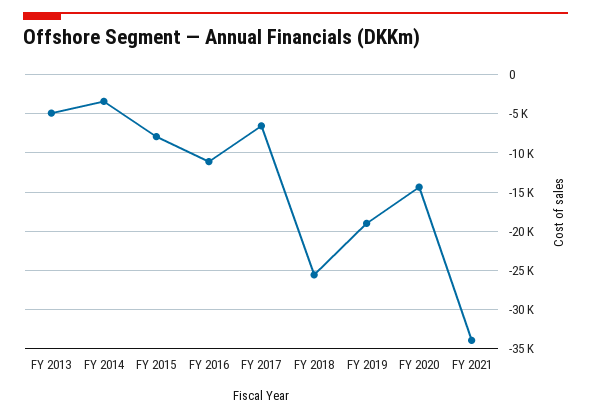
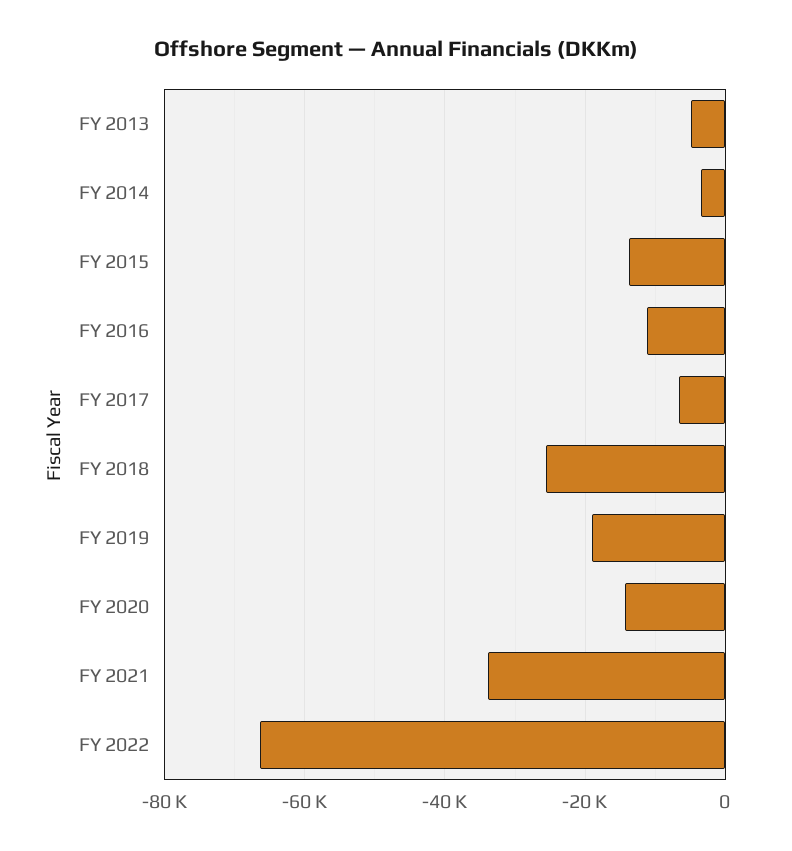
FY 2015: -8000 -> -14000
FY 2022: none -> -66000

